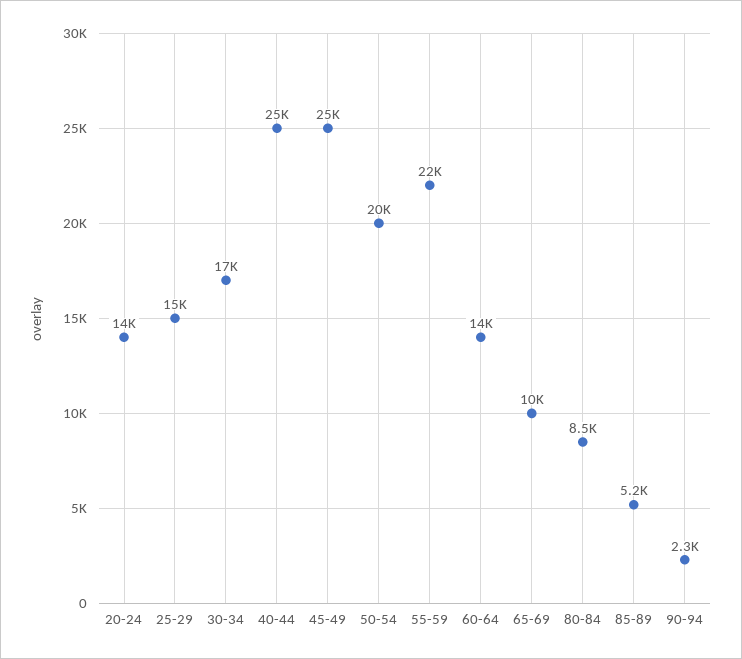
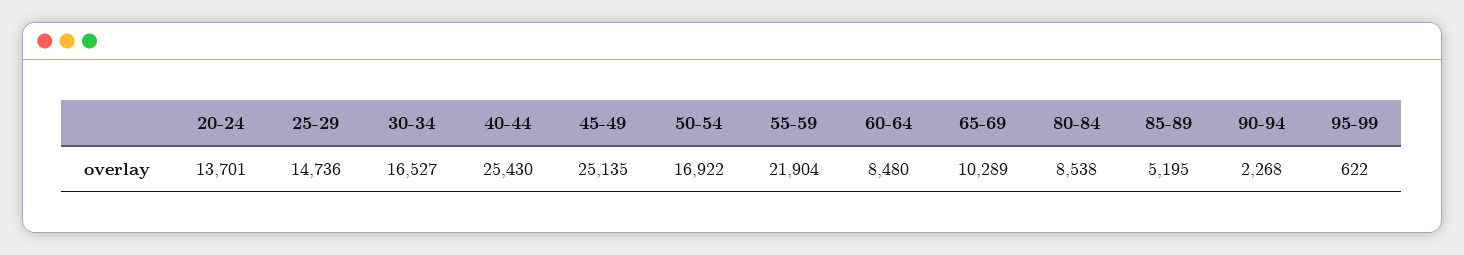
50-54: 20000 -> 16922
60-64: 14000 -> 8480
95-99: none -> 622

